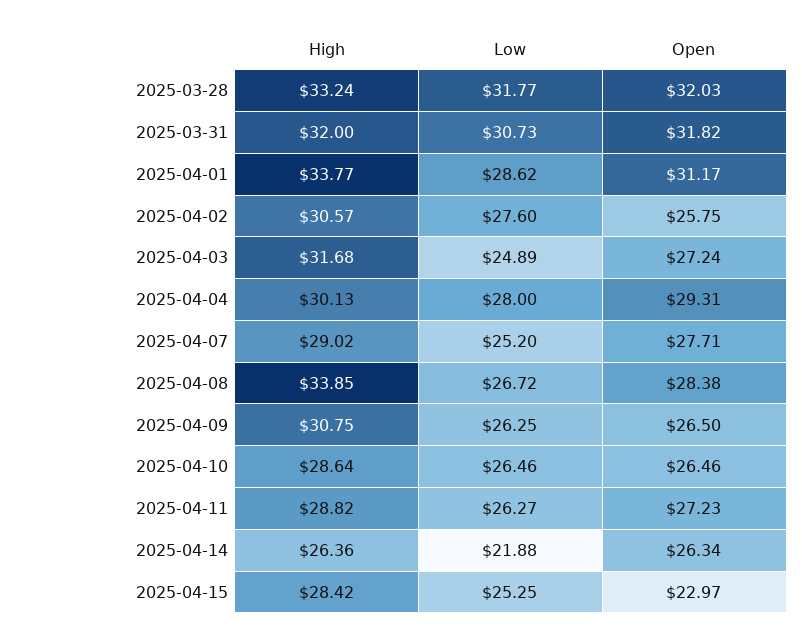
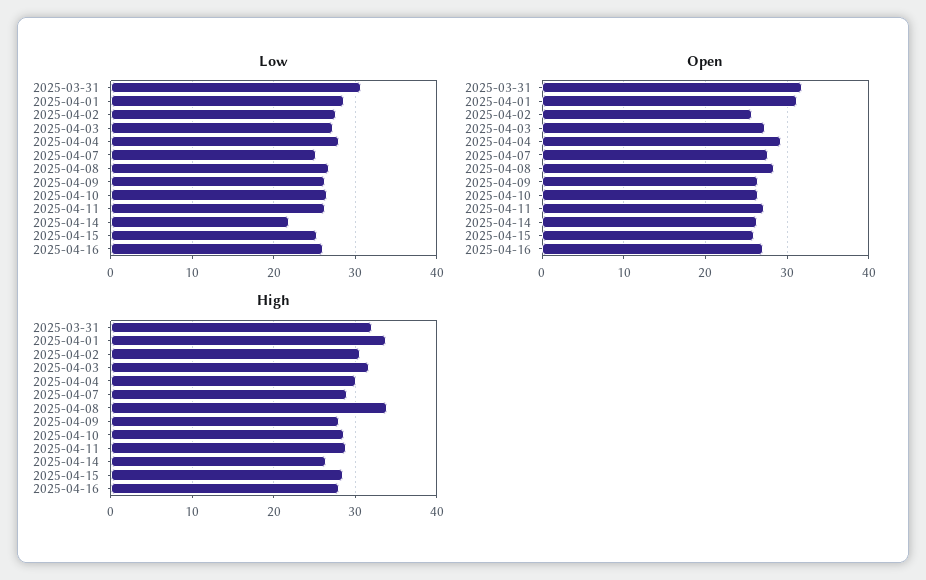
High, 2025-03-28: 33.24 -> none
Low, 2025-03-28: 31.77 -> none
Open, 2025-03-28: 32.03 -> none
Low, 2025-04-03: 24.89 -> 27
High, 2025-04-09: 30.75 -> 28
Open, 2025-04-15: 22.97 -> 26
Low, 2025-04-16: none -> 26
Open, 2025-04-16: none -> 27
High, 2025-04-16: none -> 28

